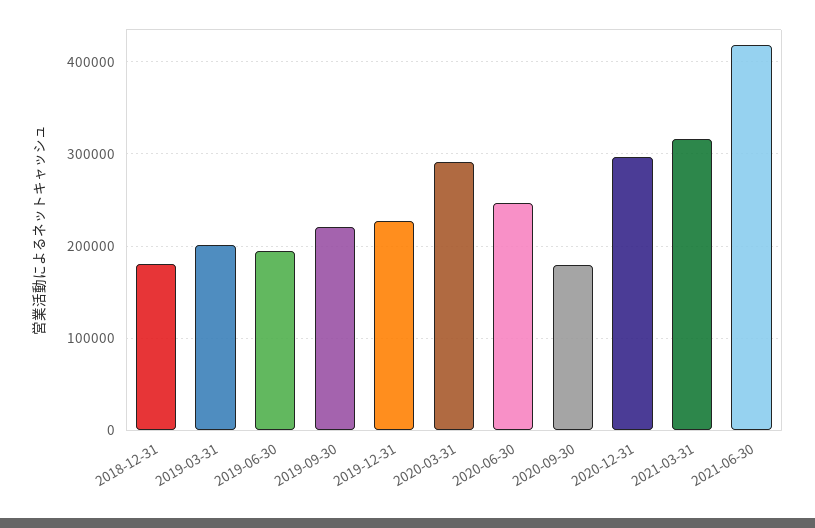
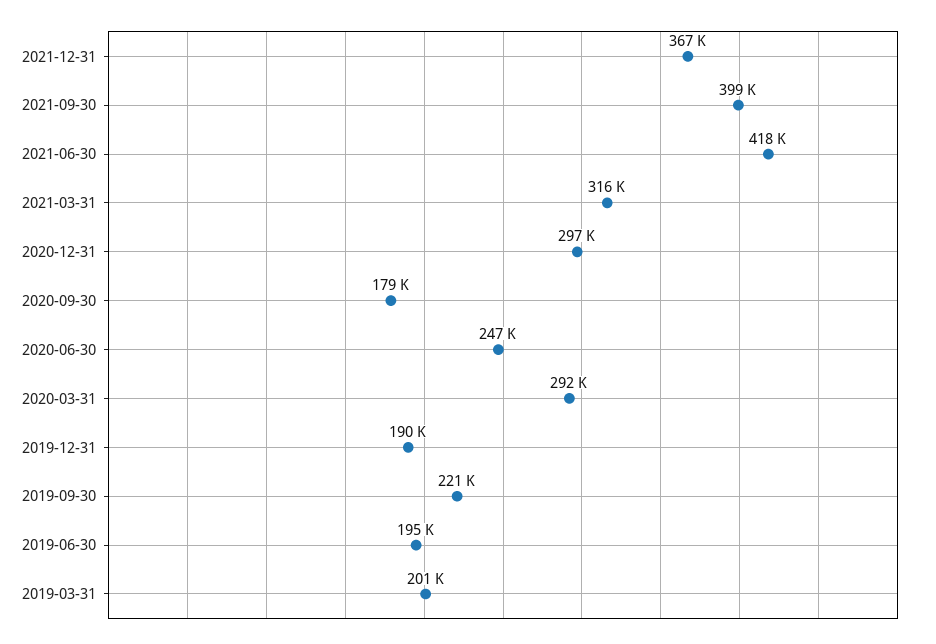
2018-12-31: 180000 -> none
2019-12-31: 230000 -> 190000
2021-12-31: none -> 367000
2021-09-30: none -> 399000

